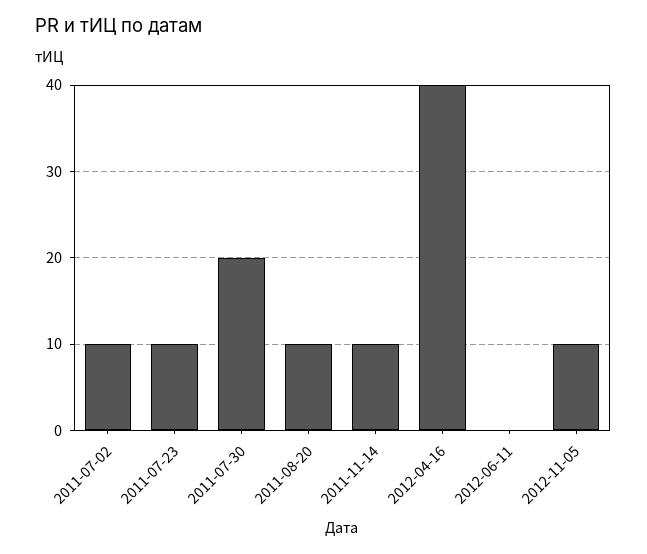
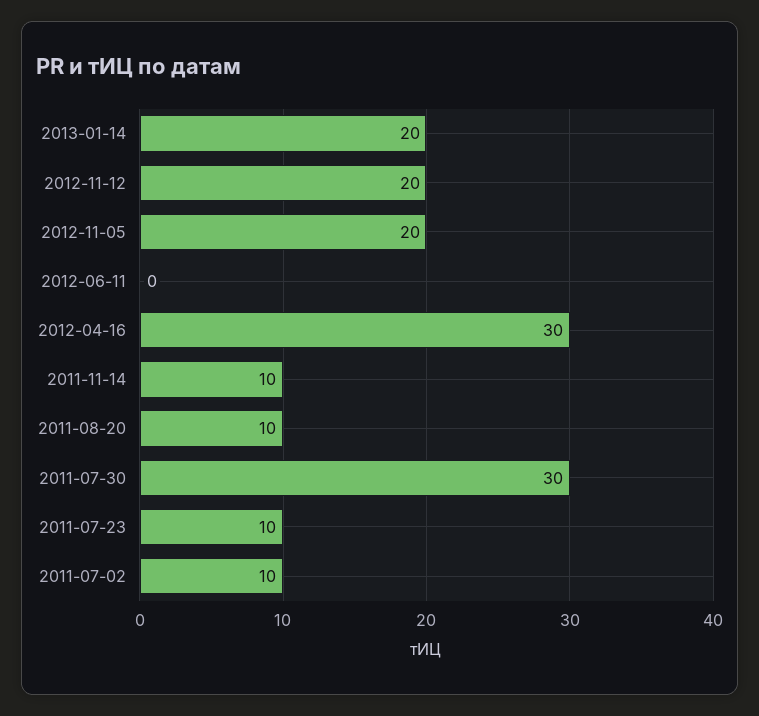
2011-07-30: 20 -> 30
2012-04-16: 40 -> 30
2012-11-05: 10 -> 20
2013-01-14: none -> 20
2012-11-12: none -> 20

